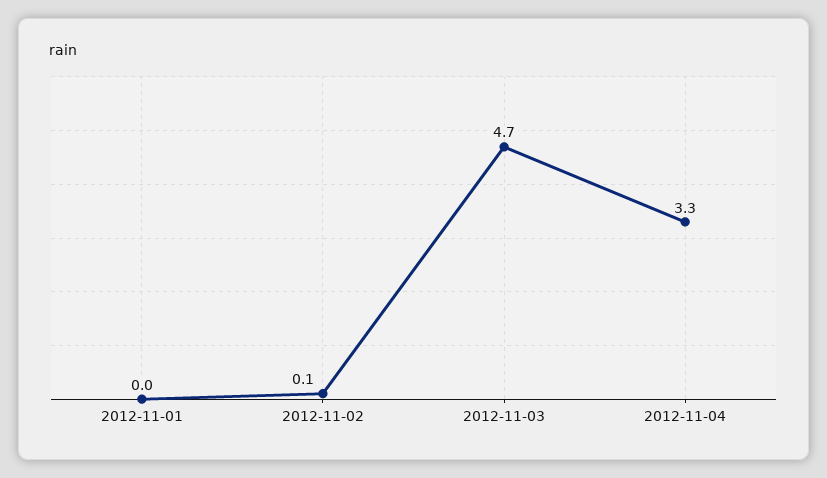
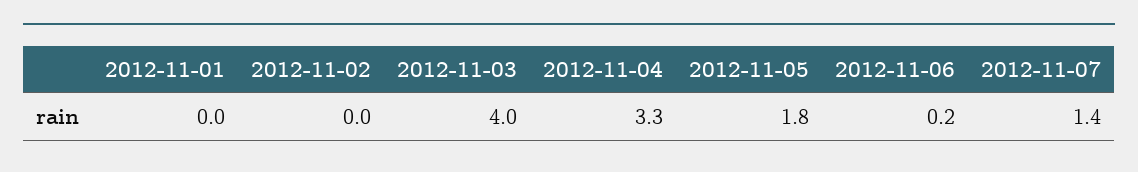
2012-11-02: 0.1 -> 0
2012-11-03: 4.7 -> 4
2012-11-05: none -> 1.8
2012-11-06: none -> 0.2
2012-11-07: none -> 1.4

